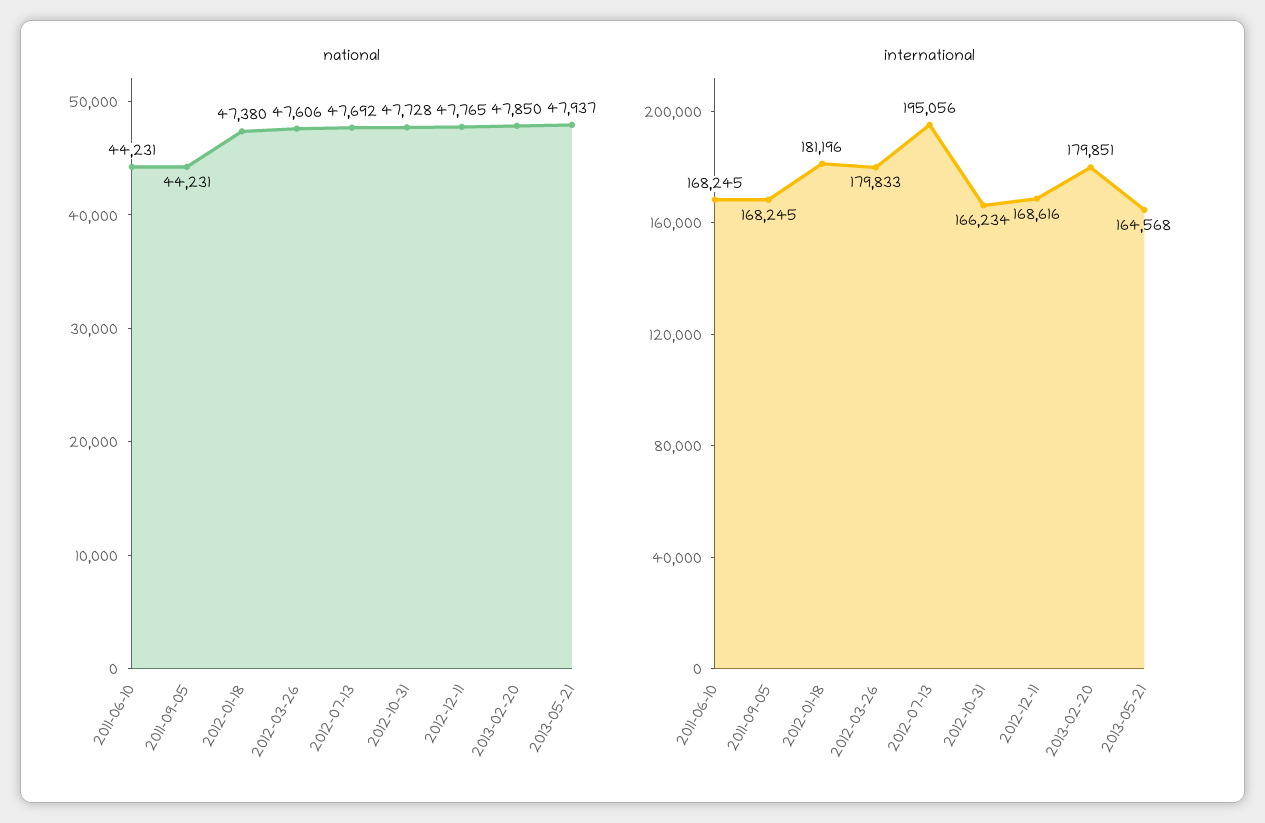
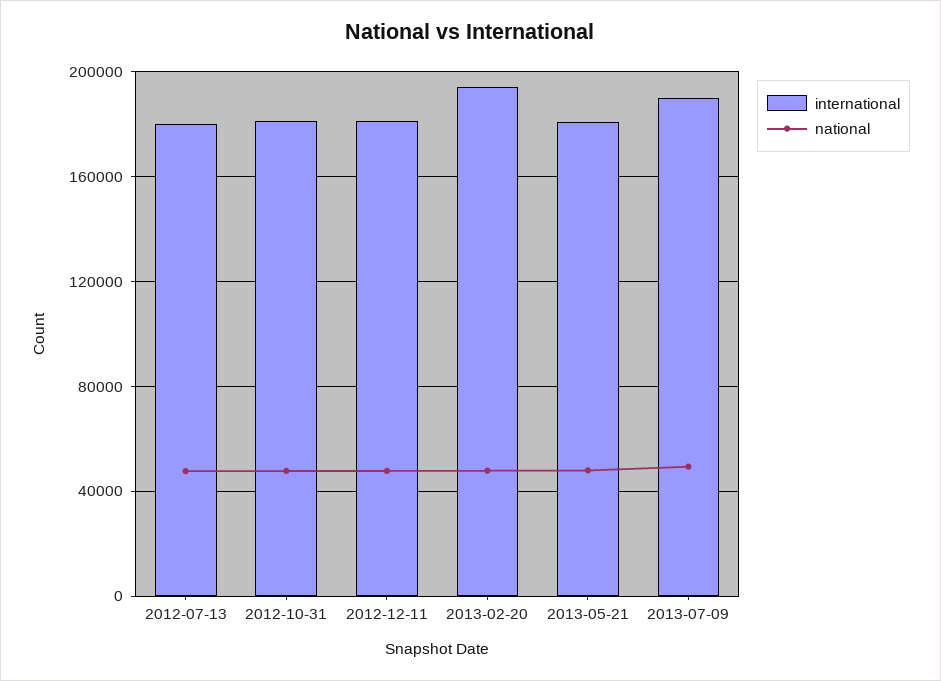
national, 2011-06-10: 44231 -> none
national, 2011-09-05: 44231 -> none
national, 2012-01-18: 47380 -> none
national, 2012-03-26: 47606 -> none
international, 2011-06-10: 168245 -> none
international, 2011-09-05: 168245 -> none
international, 2012-01-18: 181196 -> none
international, 2012-03-26: 179833 -> none
international, 2012-07-13: 195056 -> 180000
international, 2012-10-31: 166234 -> 180000
international, 2012-12-11: 168616 -> 180000
international, 2013-02-20: 179851 -> 195000
international, 2013-05-21: 164568 -> 180000
international, 2013-07-09: none -> 190000
national, 2013-07-09: none -> 50000

